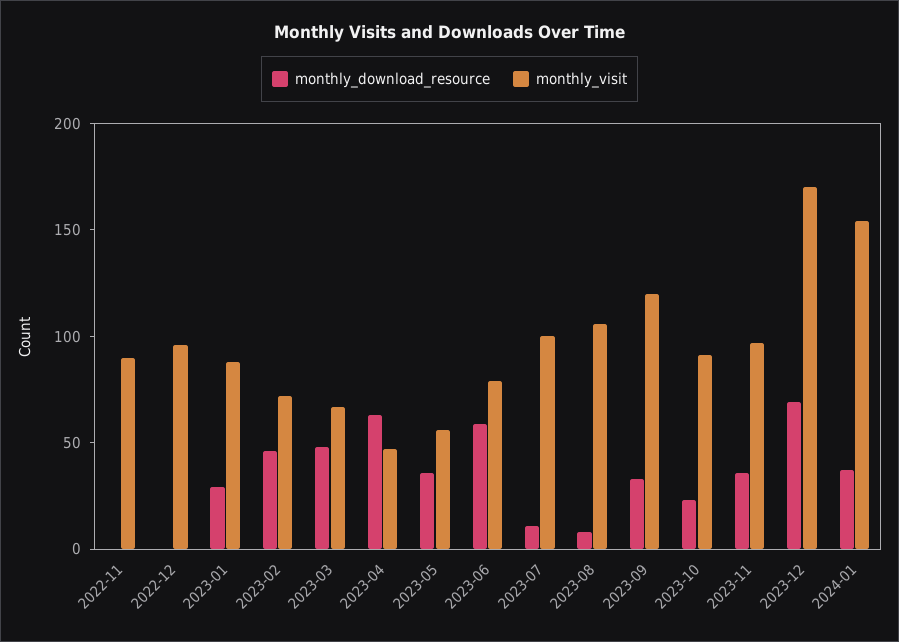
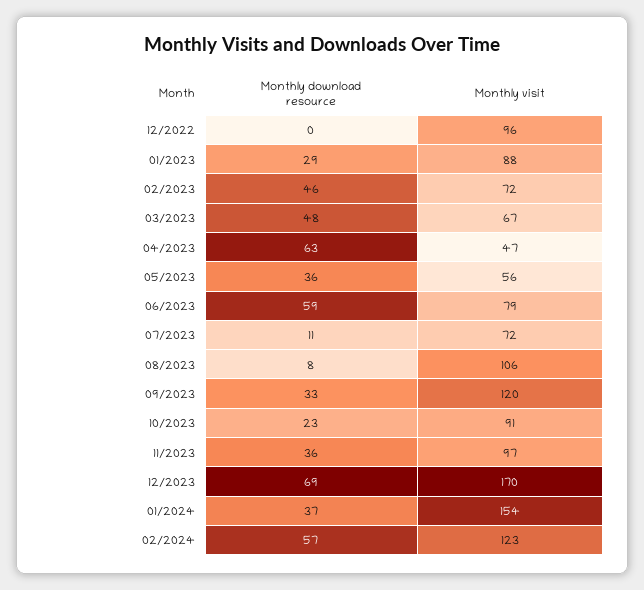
monthly_download_resource, 2022-11: 0 -> none
monthly_visit, 2022-11: 90 -> none
monthly_visit, 2023-07: 100 -> 72
monthly_download_resource, 02/2024: none -> 57
monthly_visit, 02/2024: none -> 123

